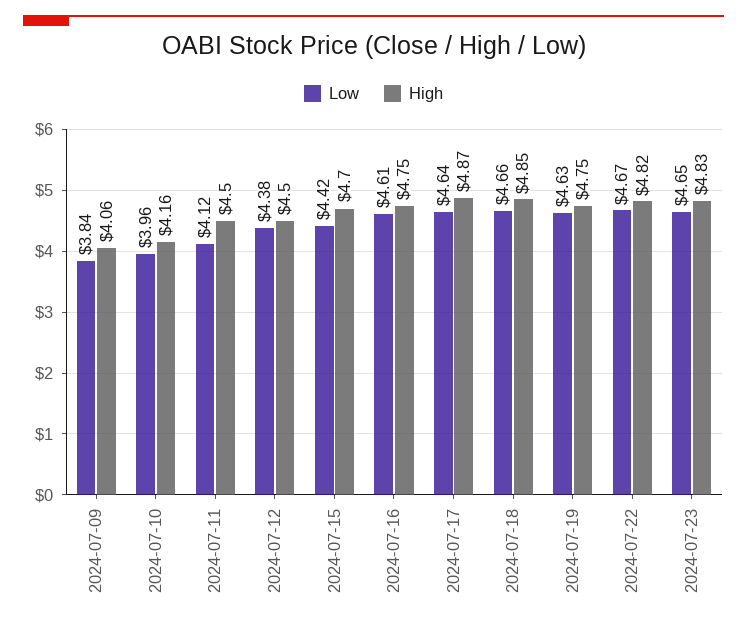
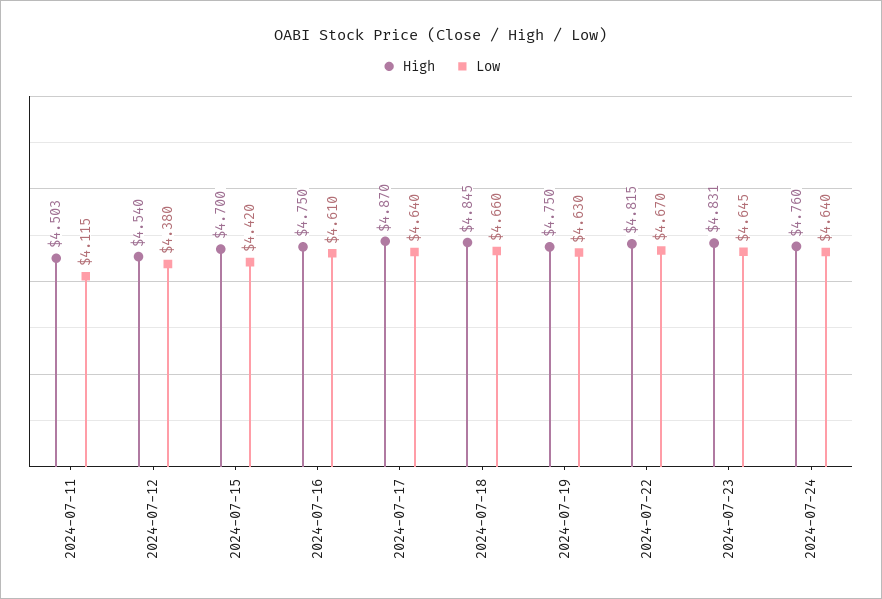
Low, 2024-07-09: 3.84 -> none
High, 2024-07-09: 4.06 -> none
Low, 2024-07-10: 3.96 -> none
High, 2024-07-10: 4.16 -> none
High, 2024-07-12: 4.5 -> 4.54
High, 2024-07-24: none -> 4.76
Low, 2024-07-24: none -> 4.64

